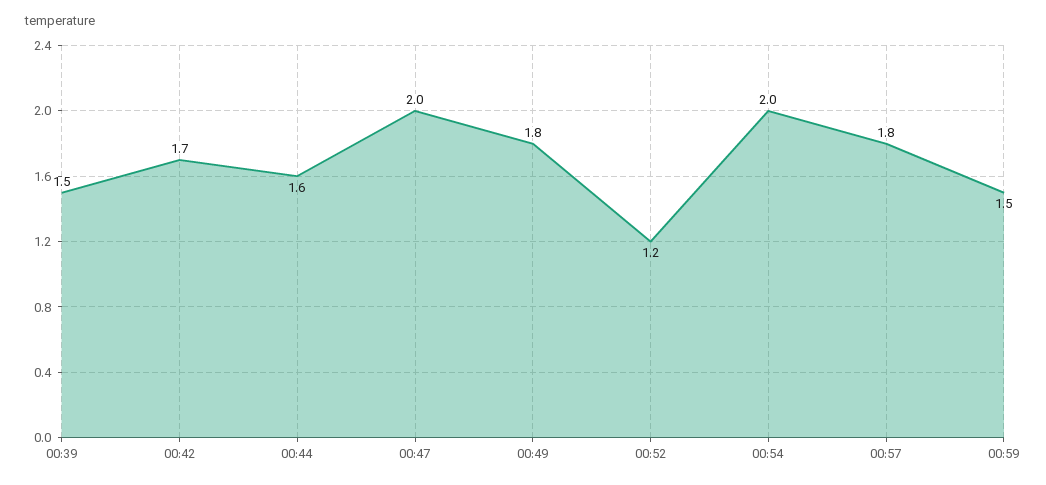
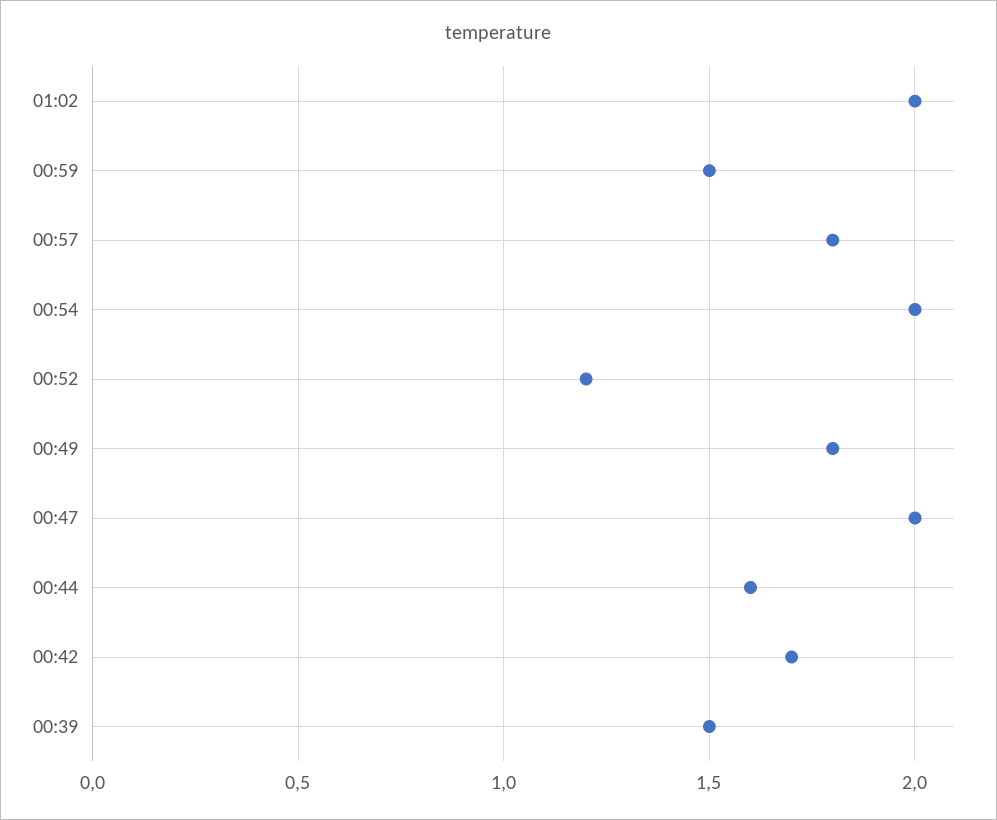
01:02: none -> 2

